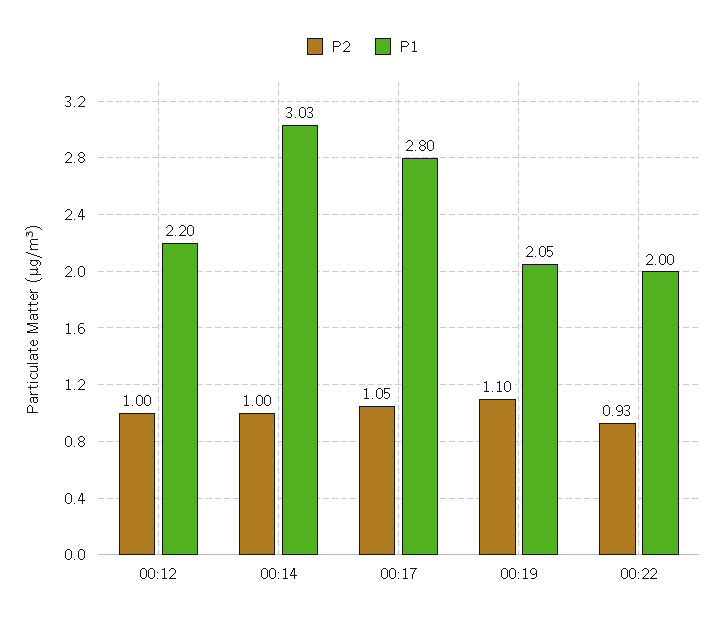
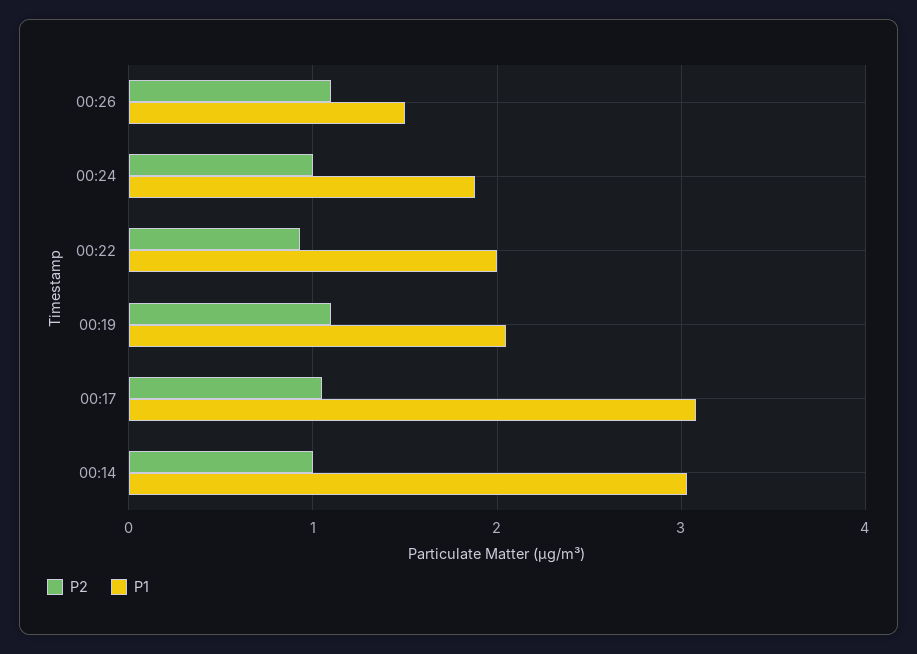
P2, 00:12: 1 -> none
P1, 00:12: 2.2 -> none
P1, 00:17: 2.8 -> 3.1
P2, 00:26: none -> 1.1
P1, 00:26: none -> 1.5
P2, 00:24: none -> 1
P1, 00:24: none -> 1.9

